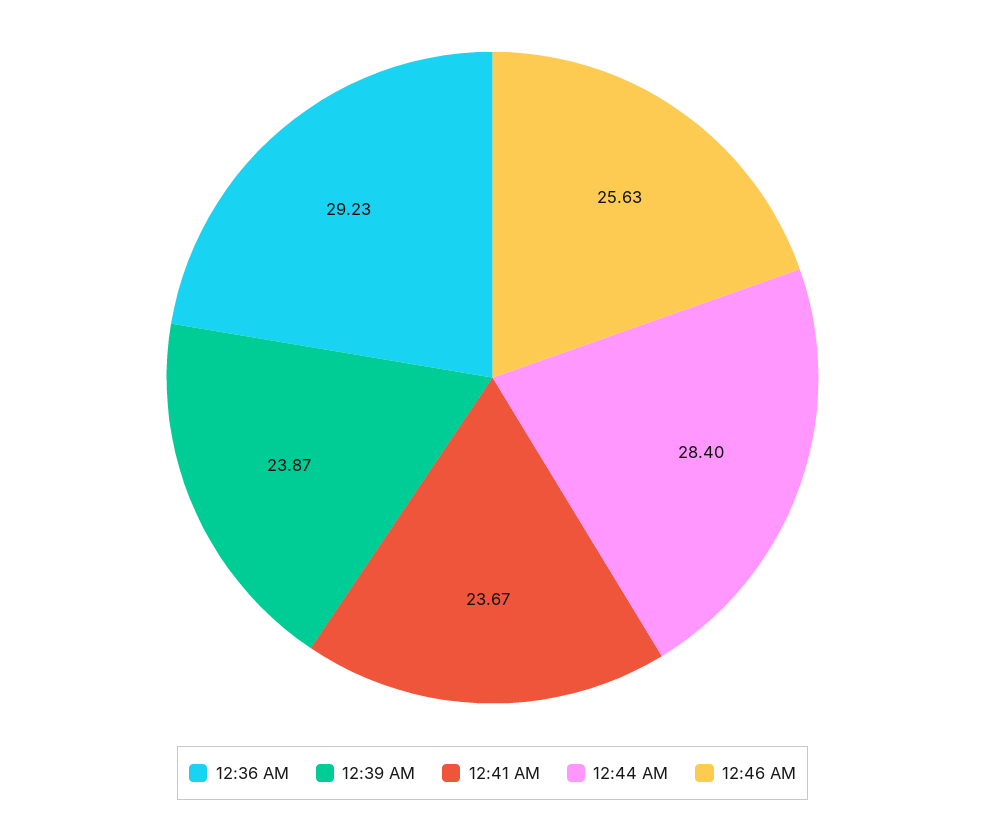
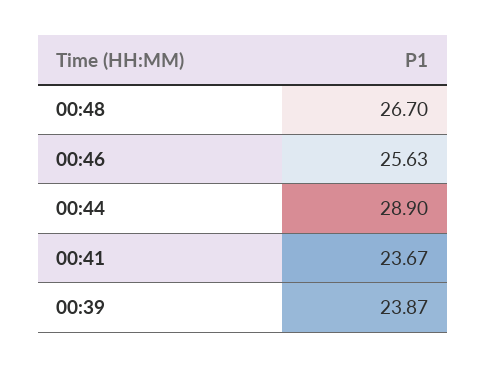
12:36 AM: 29.23 -> none
12:44 AM: 28.4 -> 28.9
00:48: none -> 26.7

